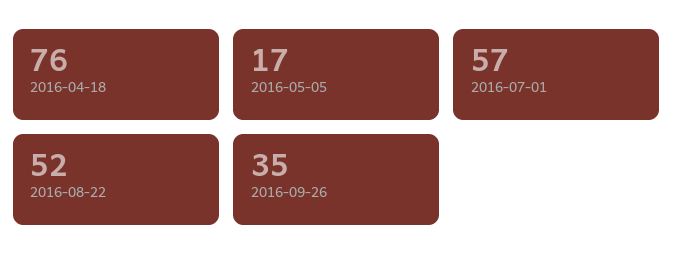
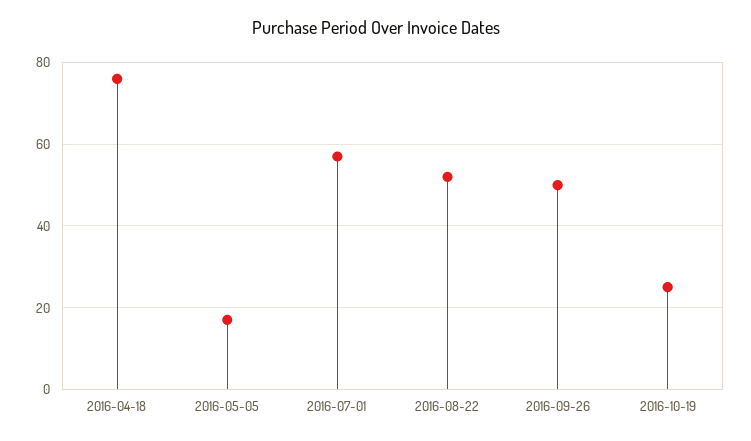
2016-09-26: 35 -> 50
2016-10-19: none -> 25

